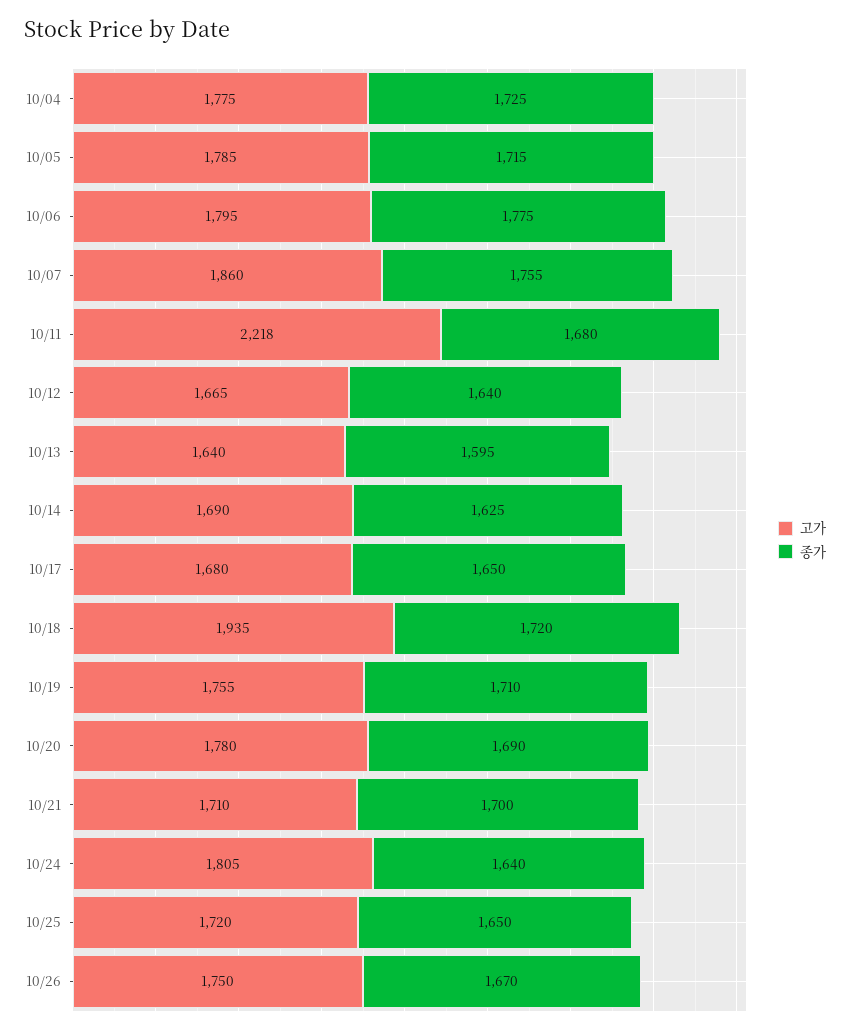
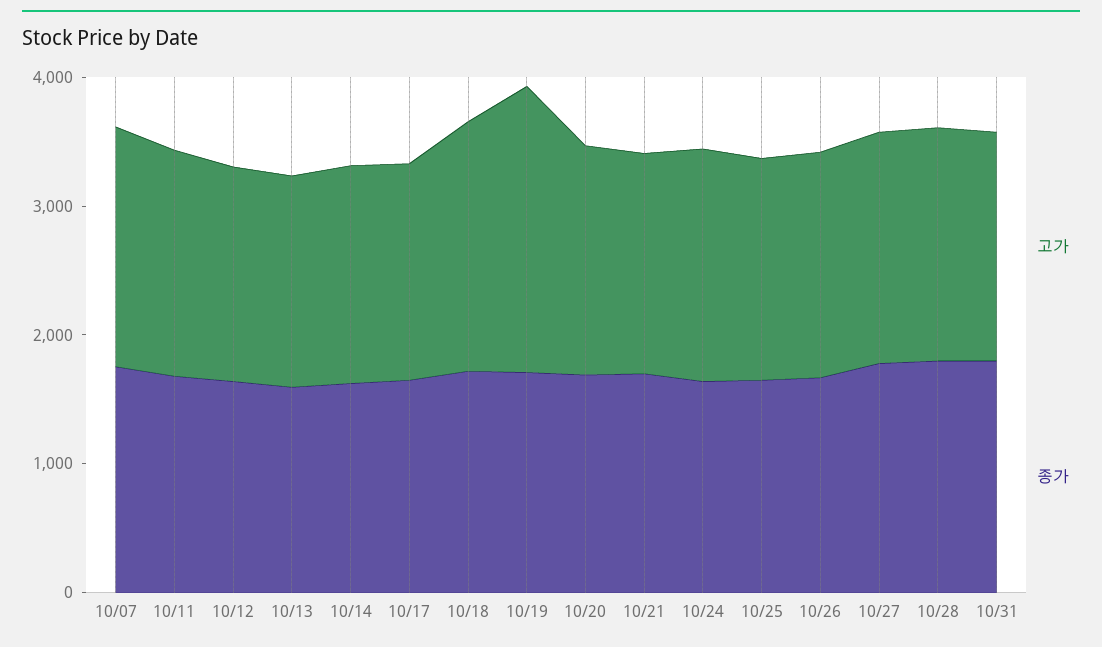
고가, 10/04: 1775 -> none
종가, 10/04: 1725 -> none
고가, 10/05: 1785 -> none
종가, 10/05: 1715 -> none
고가, 10/06: 1795 -> none
종가, 10/06: 1775 -> none
고가, 10/11: 2218 -> 1800
고가, 10/19: 1755 -> 2200
고가, 10/27: none -> 1800
종가, 10/27: none -> 1800
고가, 10/28: none -> 1800
종가, 10/28: none -> 1800
고가, 10/31: none -> 1800
종가, 10/31: none -> 1800

